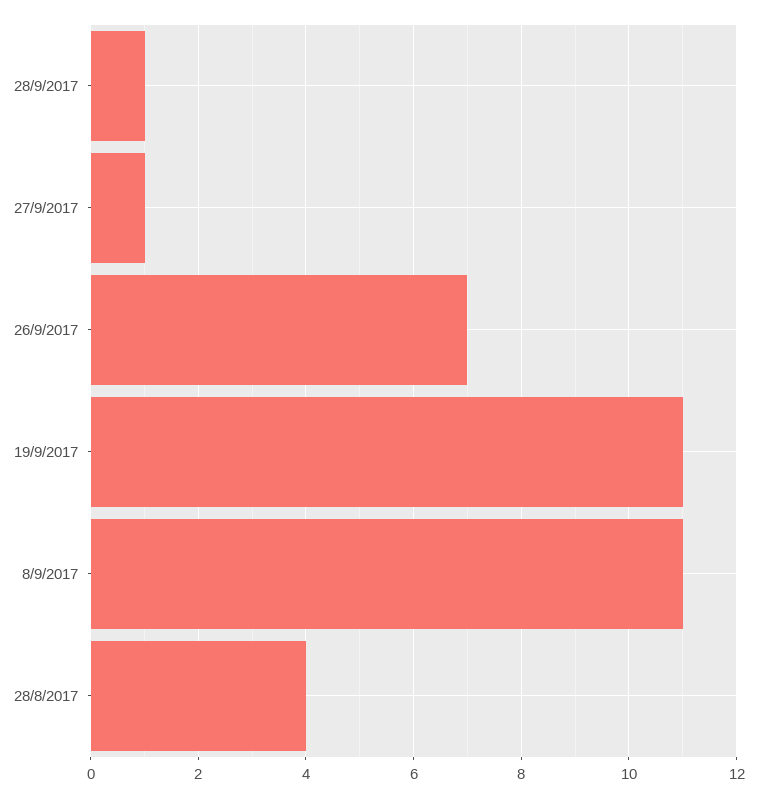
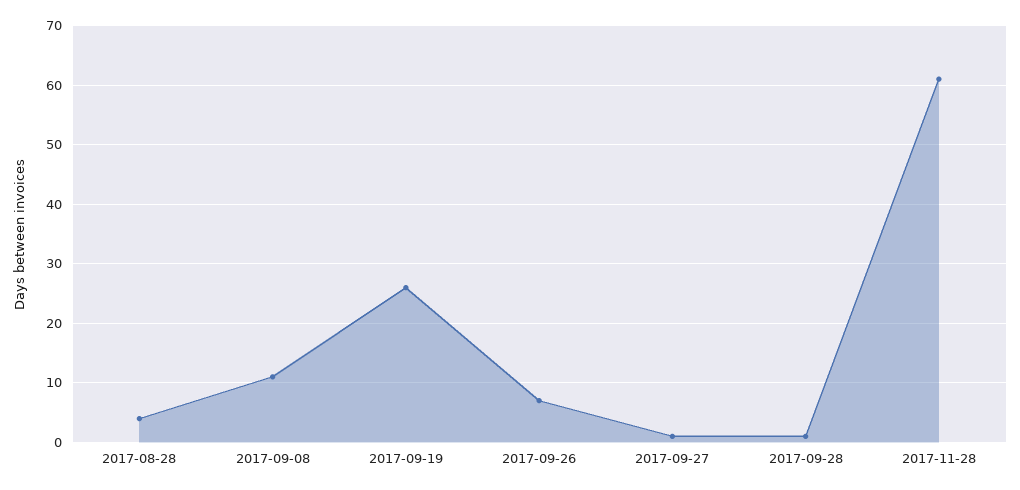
19/9/2017: 11 -> 25
2017-11-28: none -> 60

